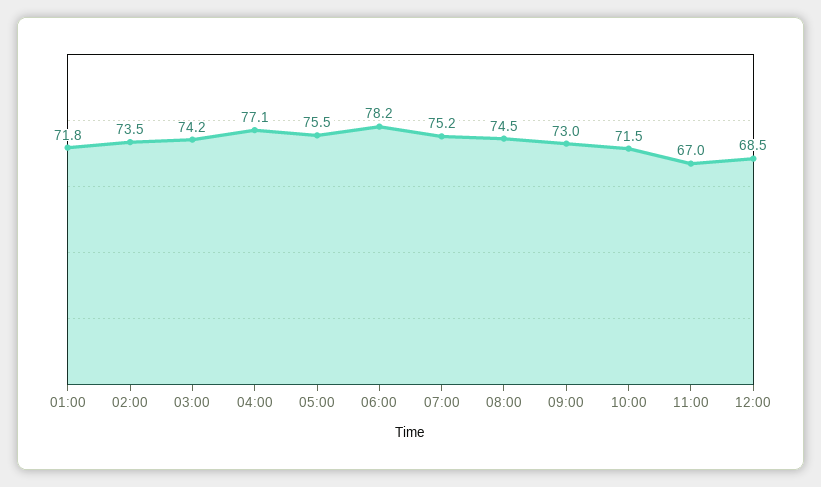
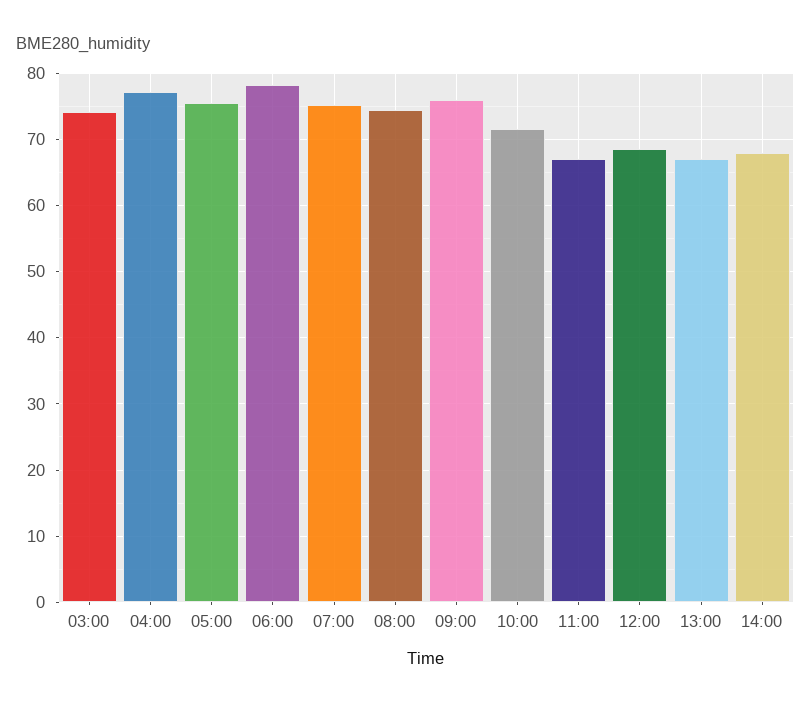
01:00: 71.8 -> none
02:00: 73.5 -> none
09:00: 73 -> 76
13:00: none -> 67
14:00: none -> 68

